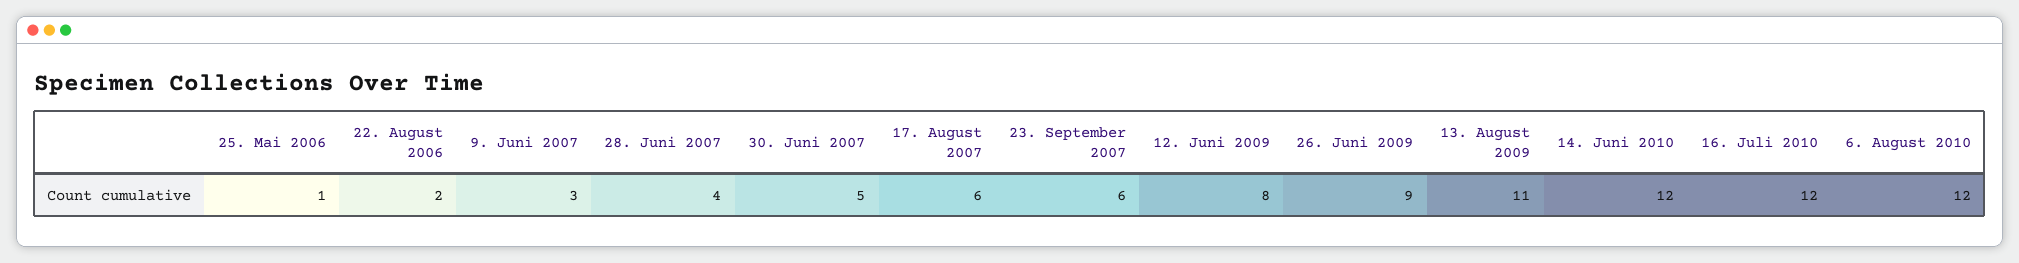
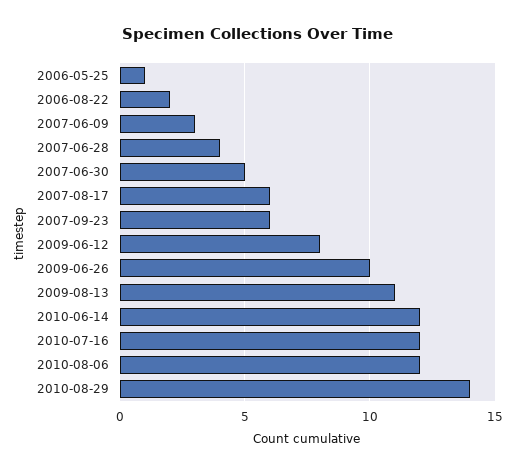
26. Juni 2009: 9 -> 10
2010-08-29: none -> 14

